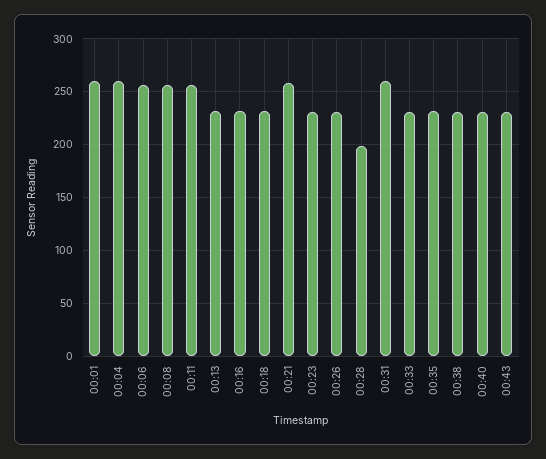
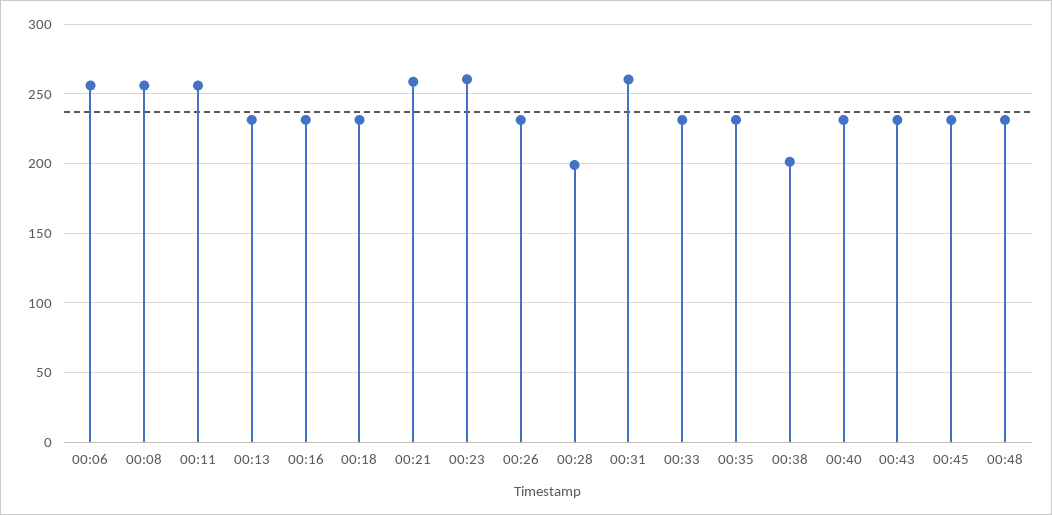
00:01: 260 -> none
00:04: 260 -> none
00:23: 230 -> 260
00:38: 230 -> 200
00:45: none -> 230
00:48: none -> 230

